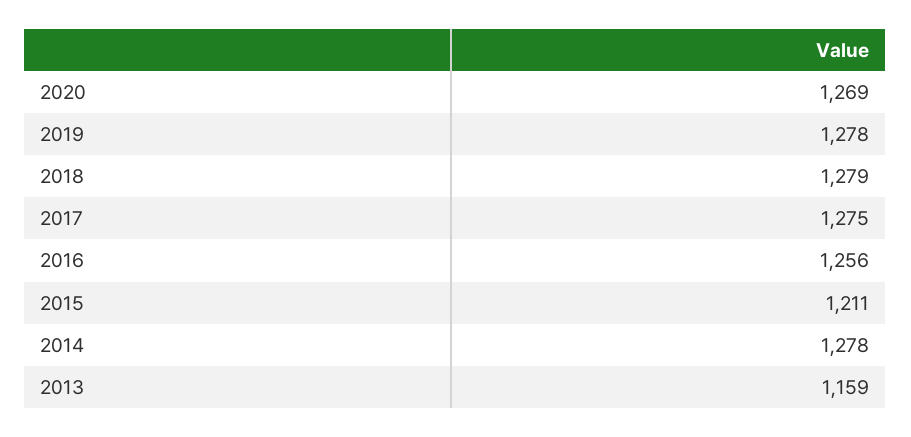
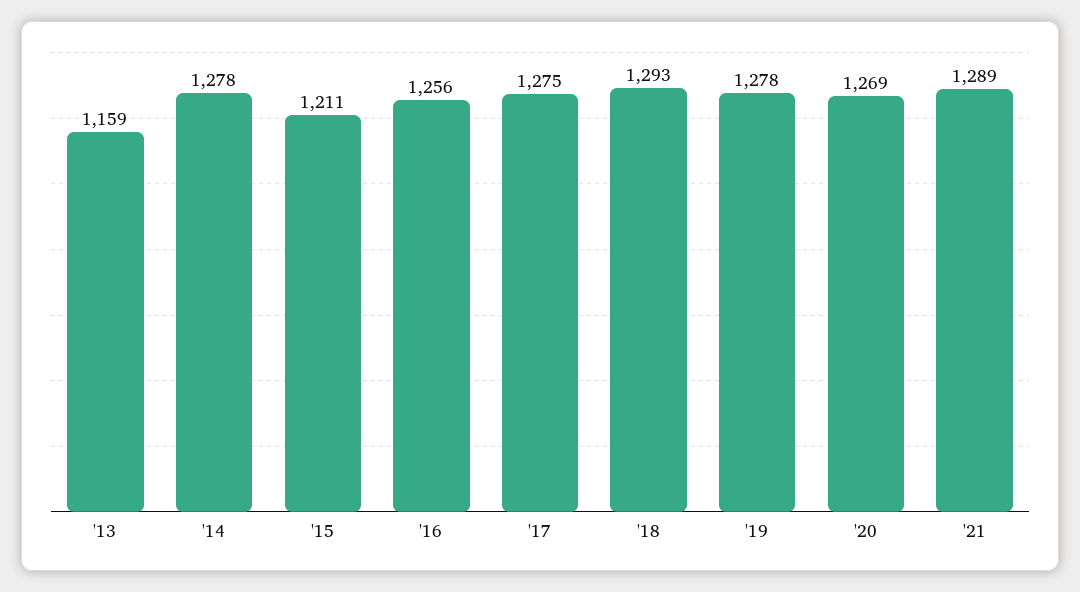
2018: 1279 -> 1293
'21: none -> 1289

